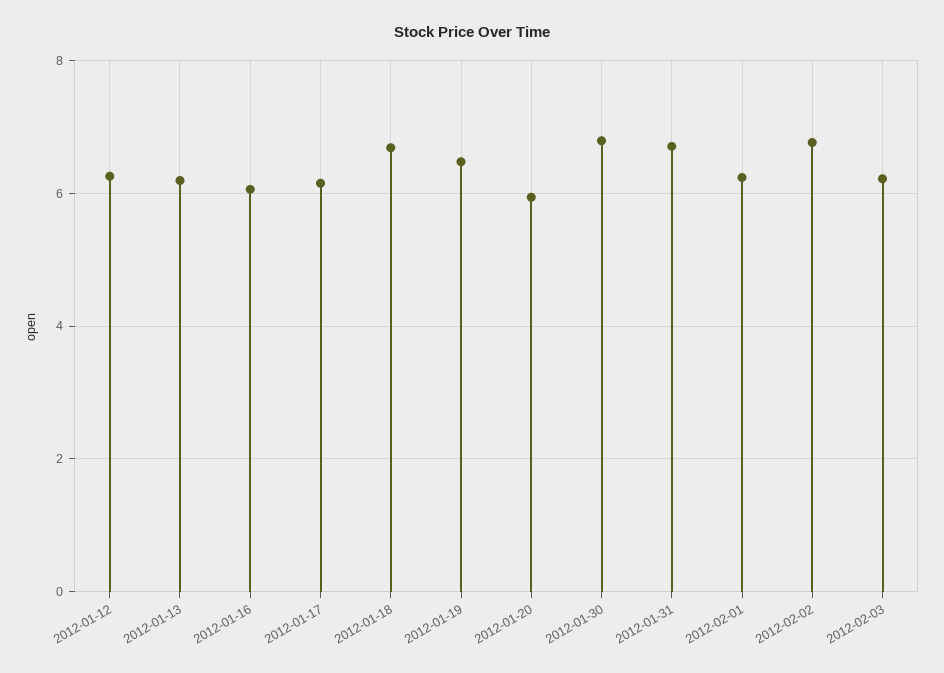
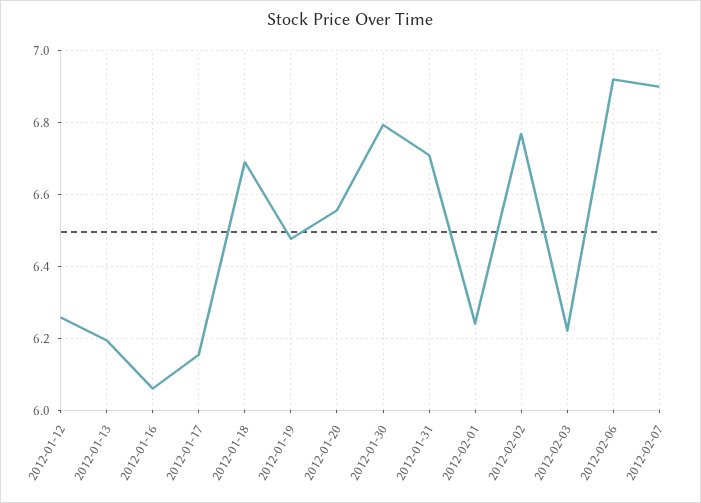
2012-01-20: 6 -> 6.56
2012-02-06: none -> 6.92
2012-02-07: none -> 6.9

